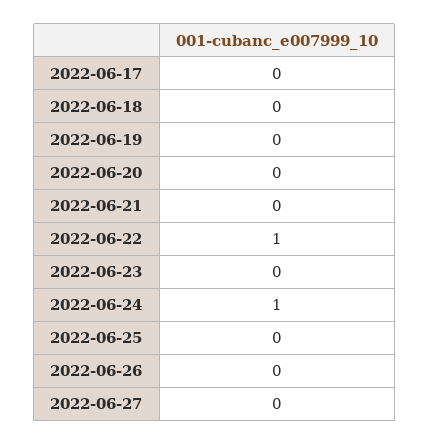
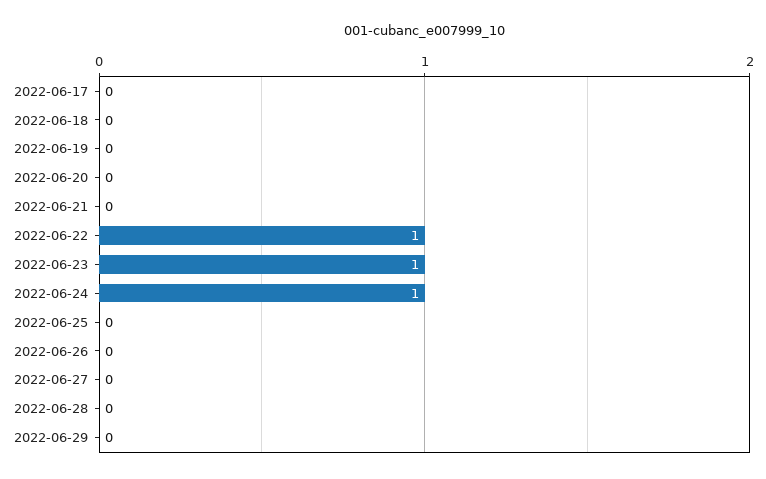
2022-06-23: 0 -> 1
2022-06-28: none -> 0
2022-06-29: none -> 0

